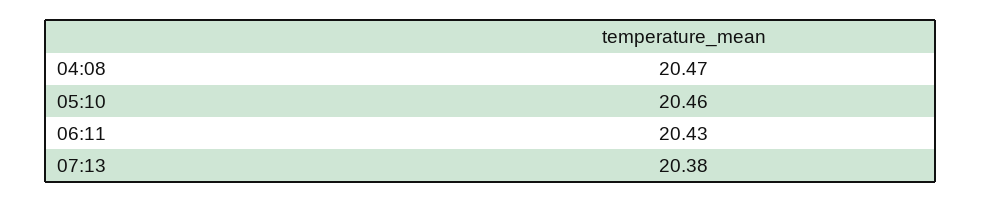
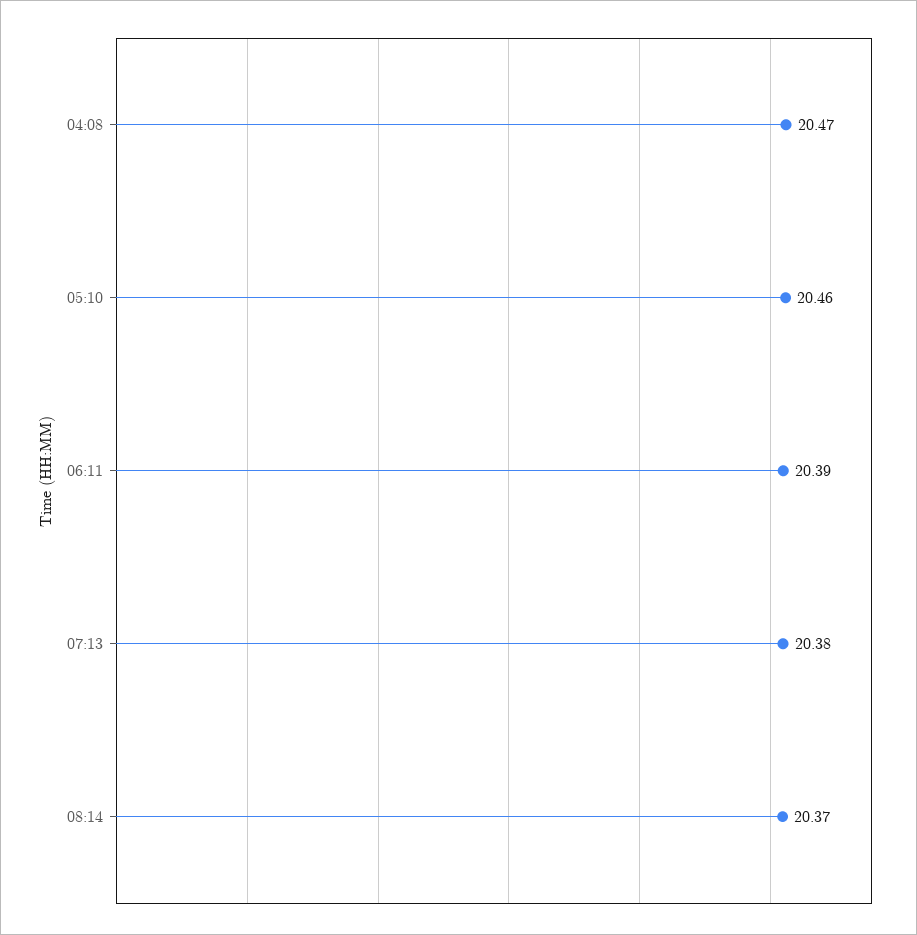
06:11: 20.43 -> 20.39
08:14: none -> 20.37

